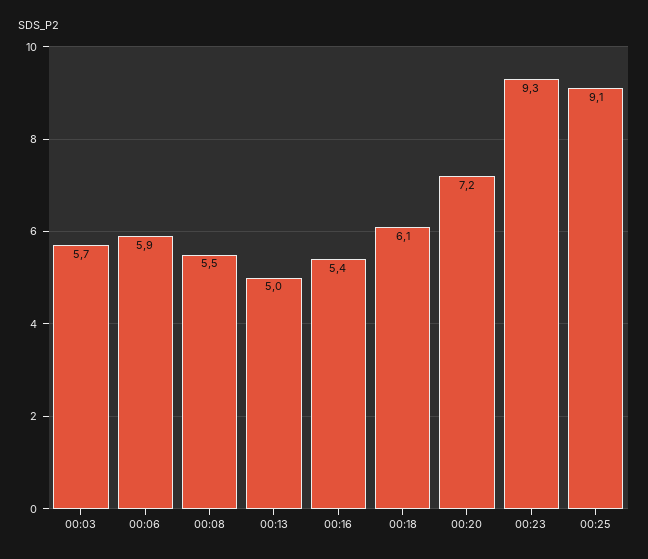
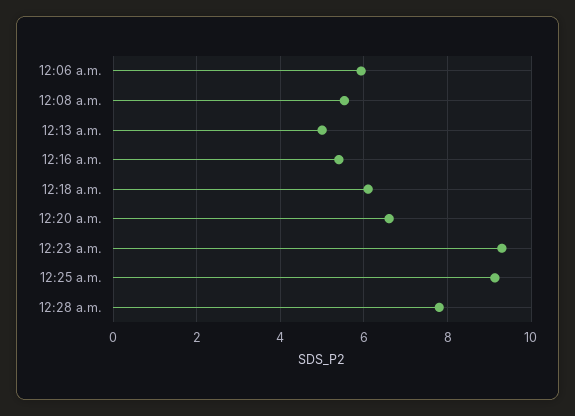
00:03: 5.7 -> none
00:20: 7.2 -> 6.6
12:28 a.m.: none -> 7.8

